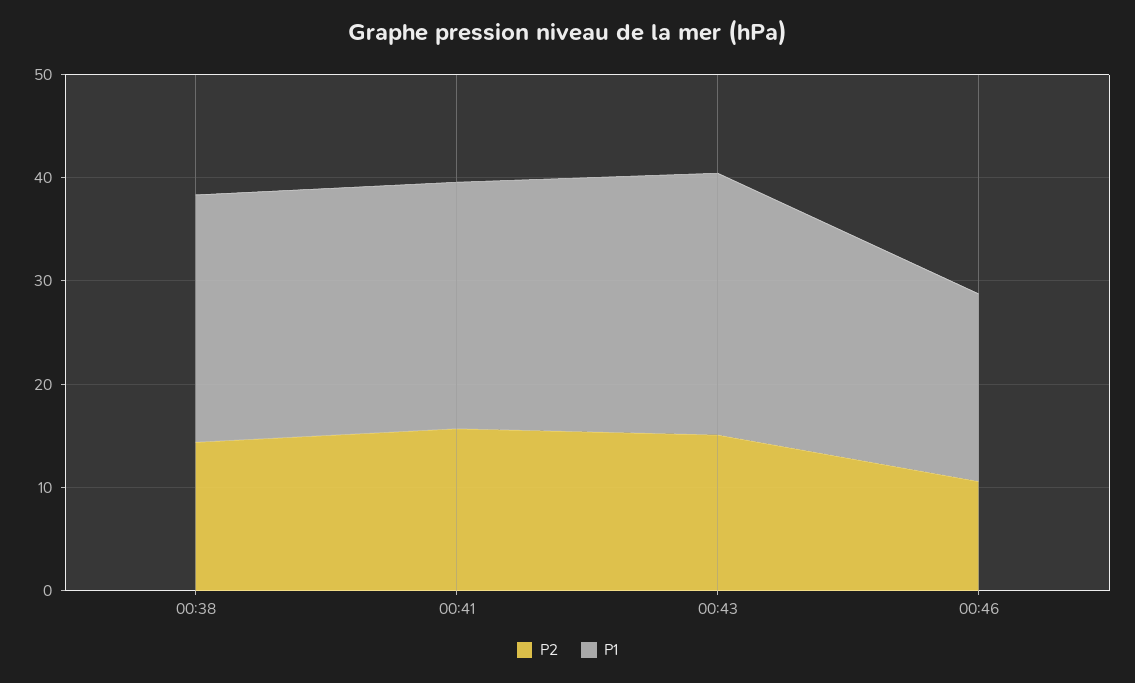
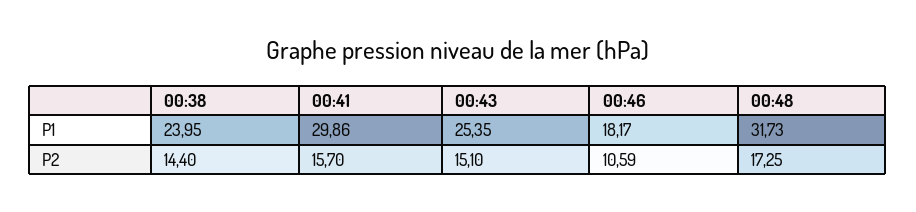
P1, 00:41: 24 -> 29.86
P1, 00:48: none -> 31.73
P2, 00:48: none -> 17.25

